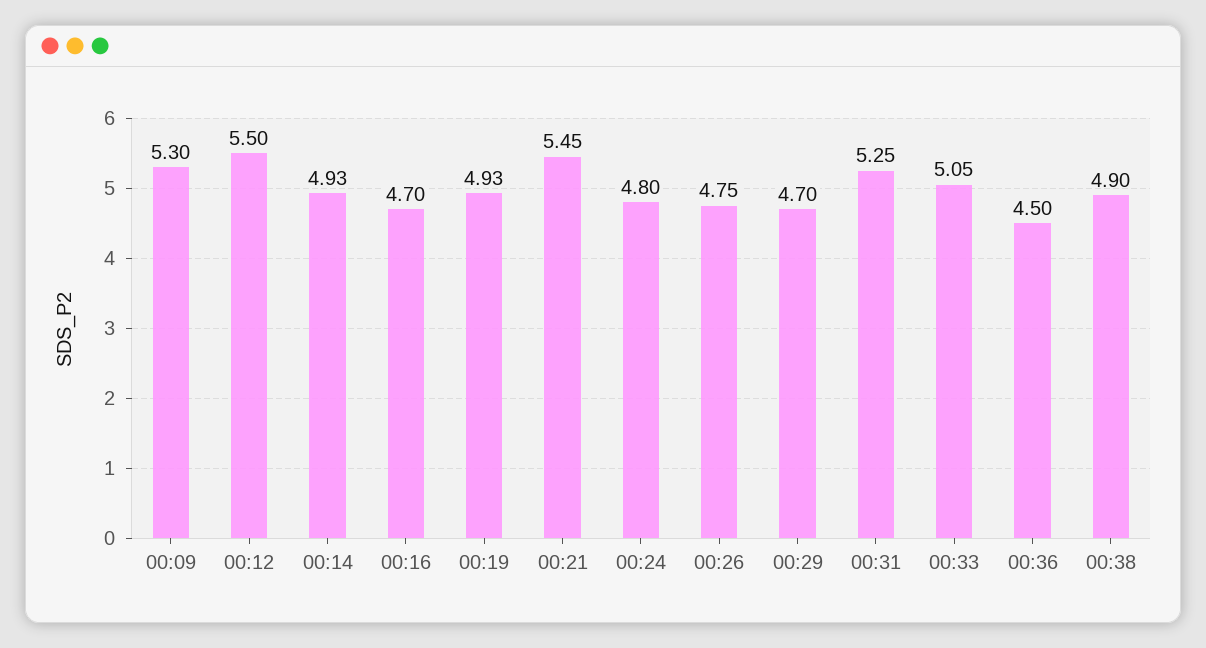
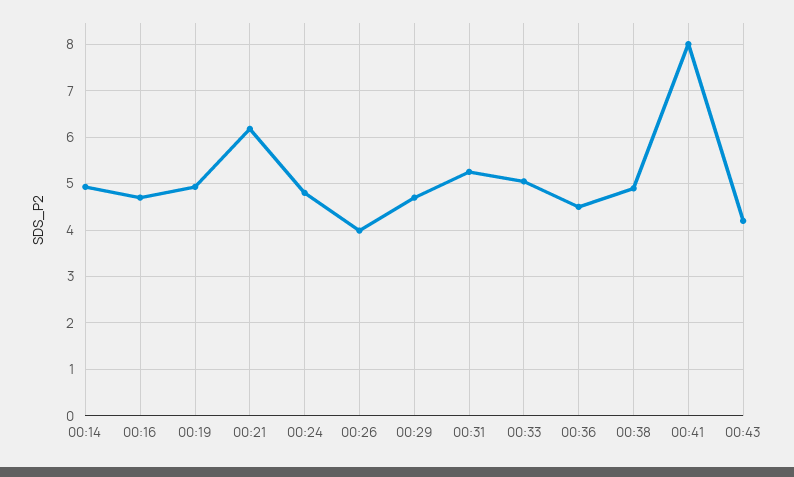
00:09: 5.3 -> none
00:12: 5.5 -> none
00:21: 5.45 -> 6.2
00:26: 4.75 -> 4
00:41: none -> 8
00:43: none -> 4.2

